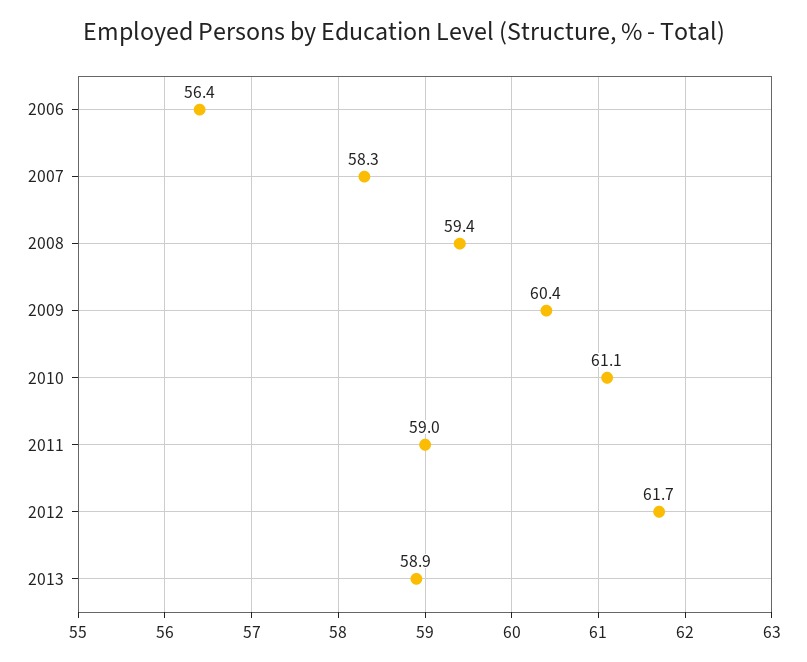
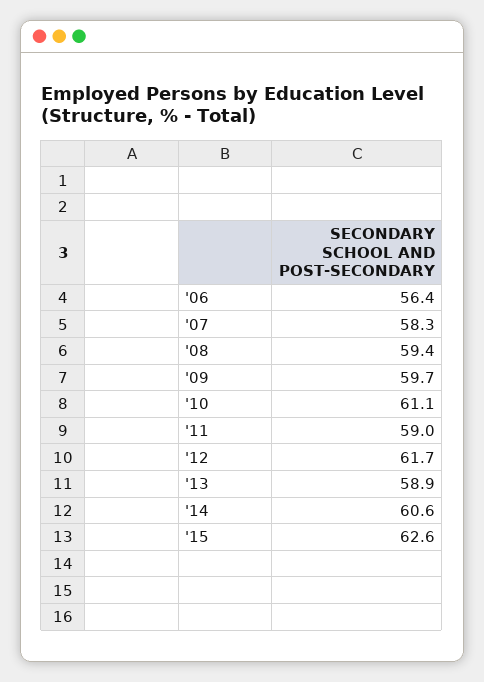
2009: 60.4 -> 59.7
'14: none -> 60.6
'15: none -> 62.6

